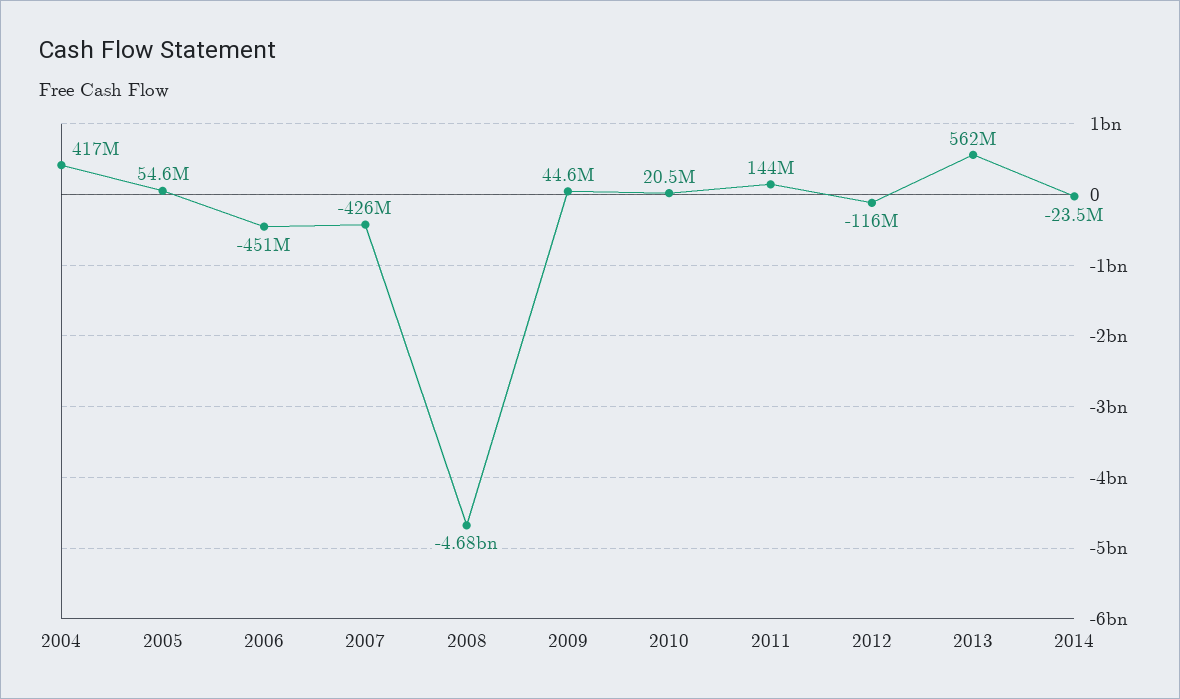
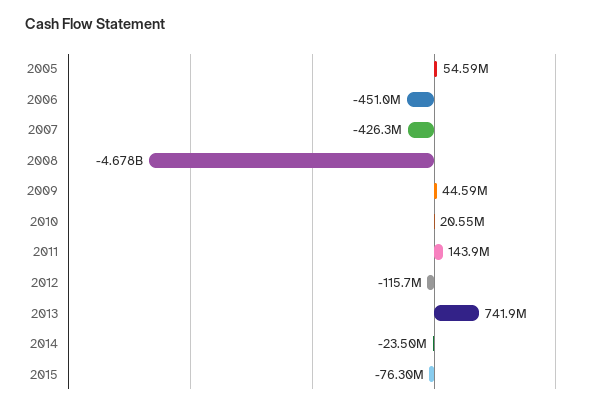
2004: 417000000 -> none
2013: 562000000 -> 741900000
2015: none -> -76300000

